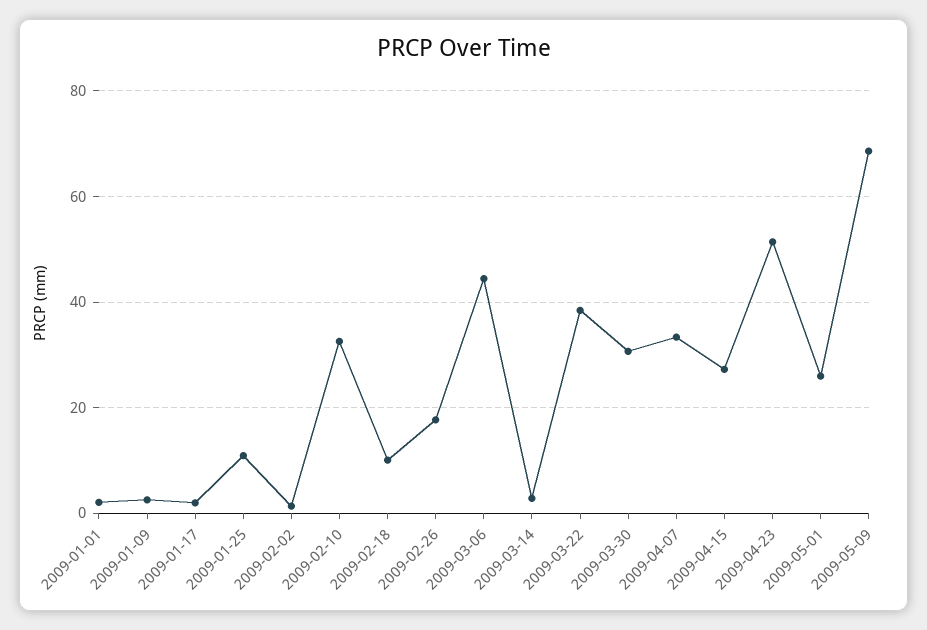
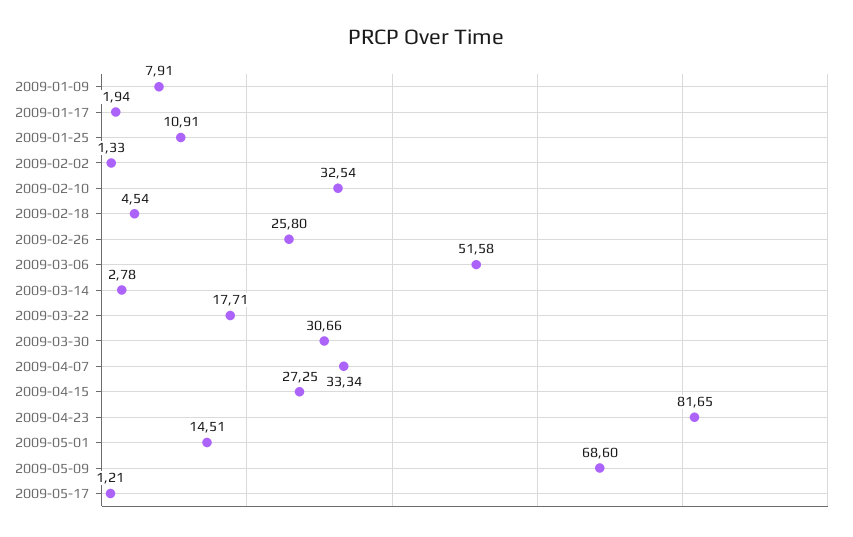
2009-01-01: 2 -> none
2009-01-09: 2 -> 7.91
2009-02-18: 10 -> 4.54
2009-02-26: 18 -> 25.8
2009-03-06: 44 -> 51.58
2009-03-22: 38 -> 17.71
2009-04-23: 52 -> 81.65
2009-05-01: 26 -> 14.51
2009-05-17: none -> 1.21

